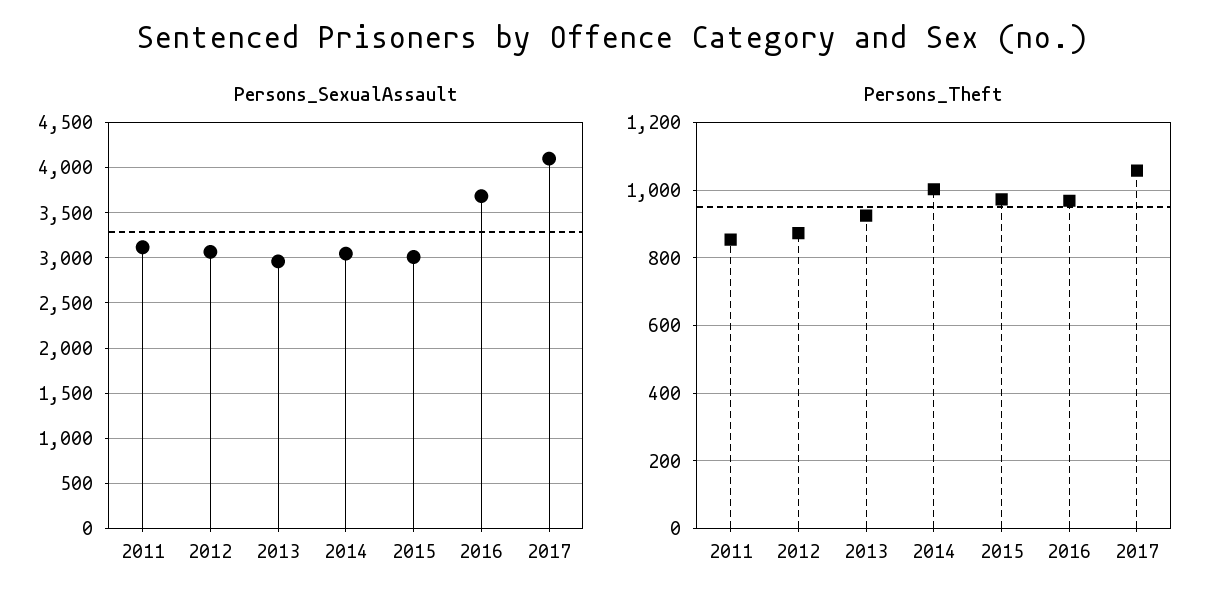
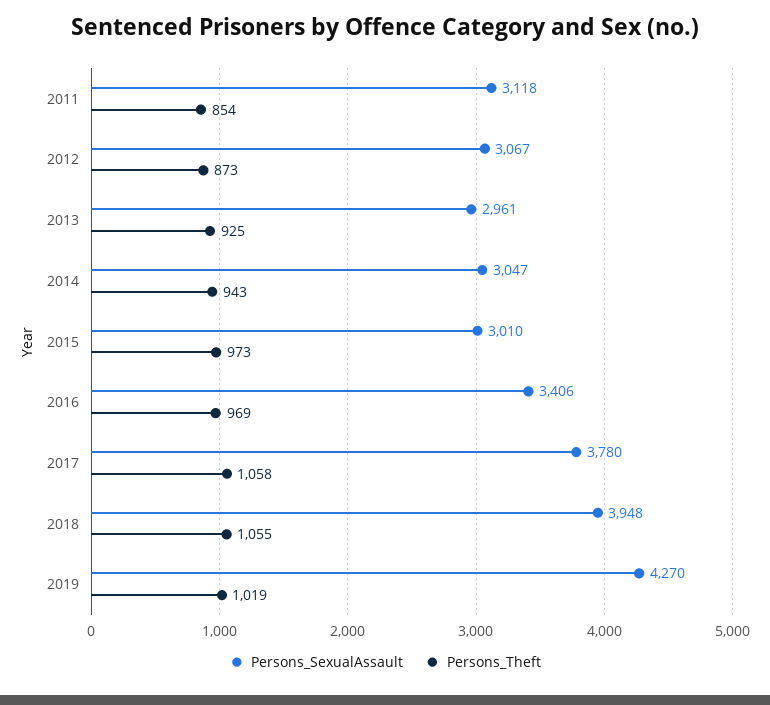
Persons_SexualAssault, 2016: 3700 -> 3406
Persons_SexualAssault, 2017: 4100 -> 3780
Persons_Theft, 2014: 1000 -> 943
Persons_SexualAssault, 2018: none -> 3948
Persons_Theft, 2018: none -> 1055
Persons_SexualAssault, 2019: none -> 4270
Persons_Theft, 2019: none -> 1019

